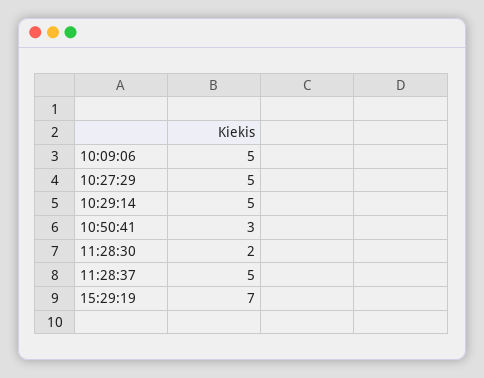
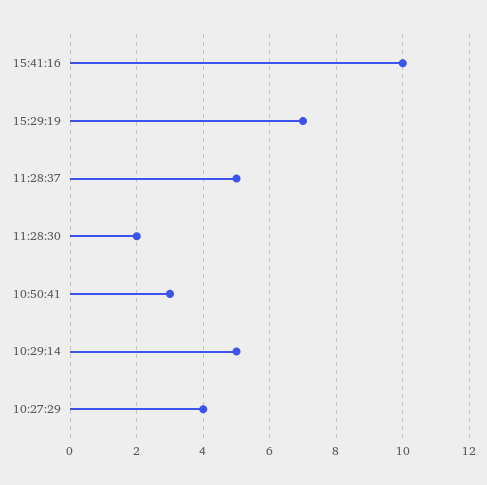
10:09:06: 5 -> none
10:27:29: 5 -> 4
15:41:16: none -> 10

